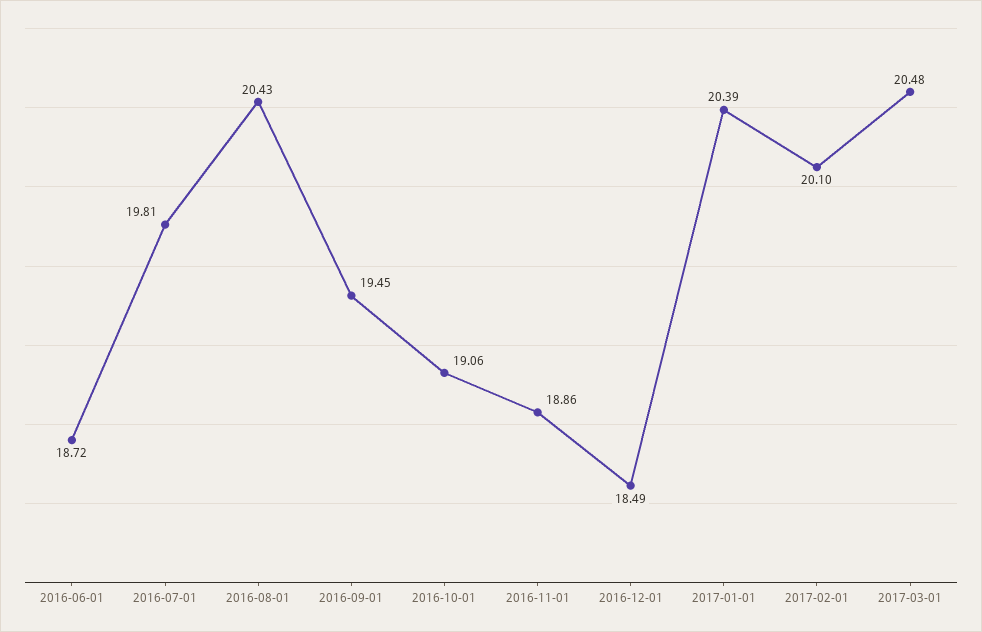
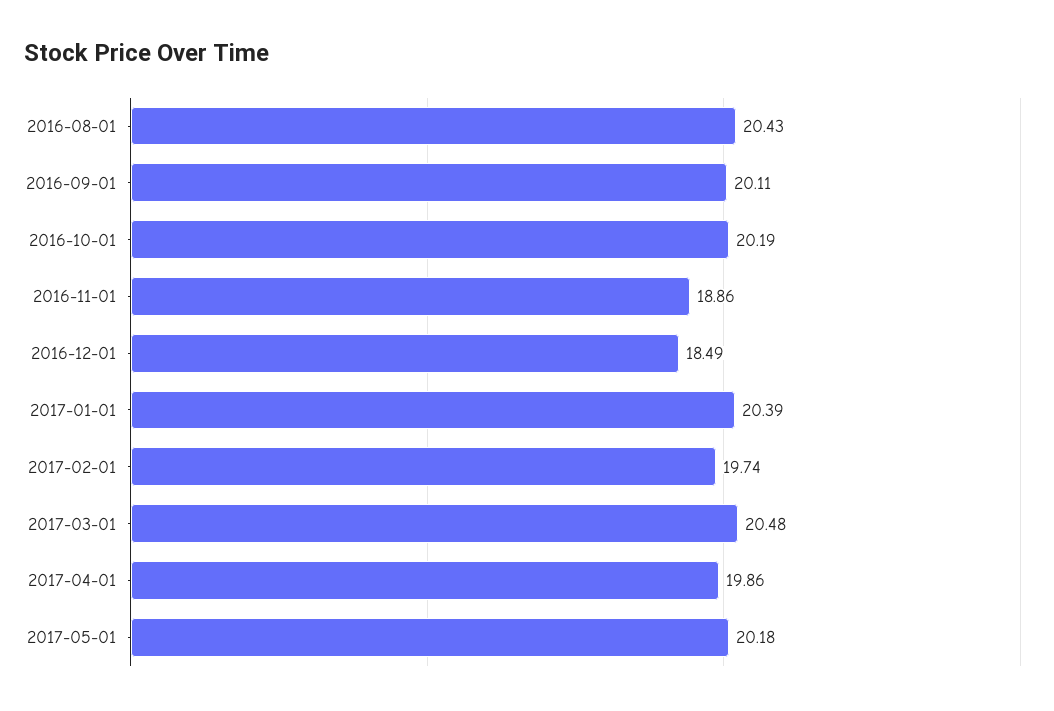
2016-06-01: 18.72 -> none
2016-07-01: 19.81 -> none
2016-09-01: 19.45 -> 20.11
2016-10-01: 19.06 -> 20.19
2017-02-01: 20.1 -> 19.74
2017-04-01: none -> 19.86
2017-05-01: none -> 20.18

